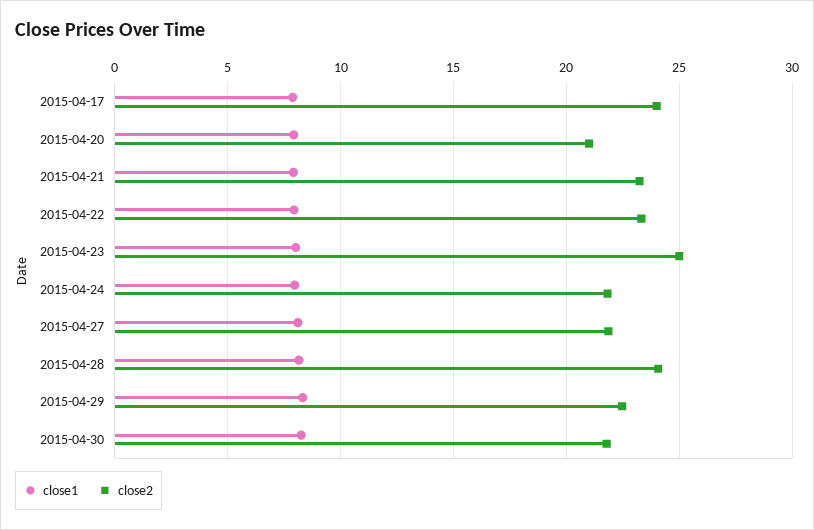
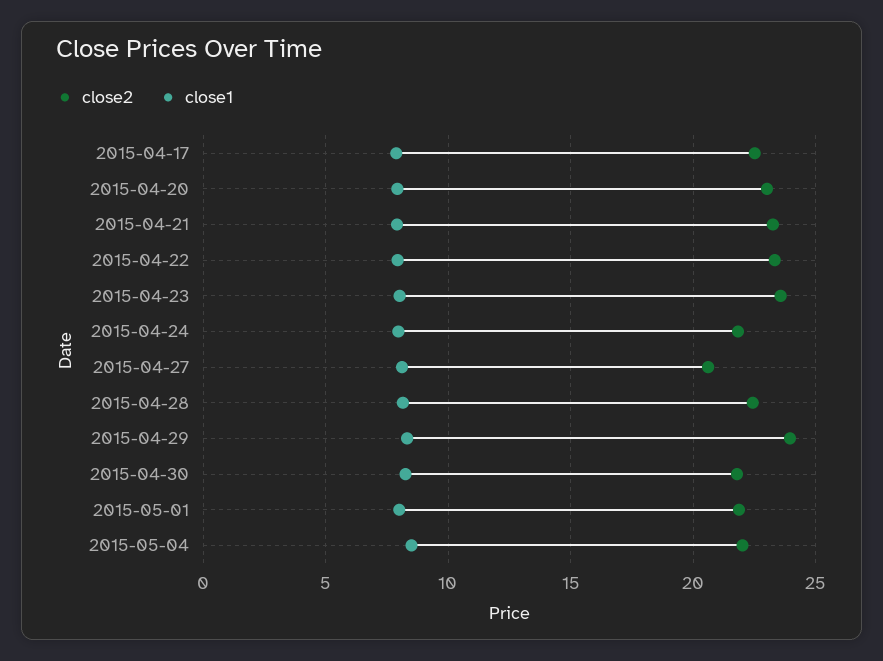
close2, 2015-04-17: 24 -> 22.5
close2, 2015-04-20: 21 -> 23
close2, 2015-04-23: 25 -> 23.5
close2, 2015-04-27: 22 -> 20.5
close2, 2015-04-28: 24 -> 22.5
close2, 2015-04-29: 22.5 -> 24
close2, 2015-05-01: none -> 22
close1, 2015-05-01: none -> 8
close2, 2015-05-04: none -> 22
close1, 2015-05-04: none -> 8.5

